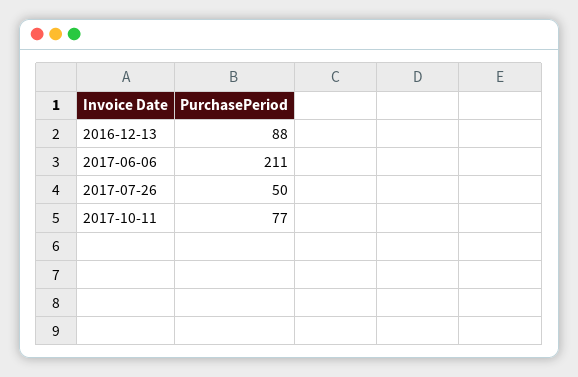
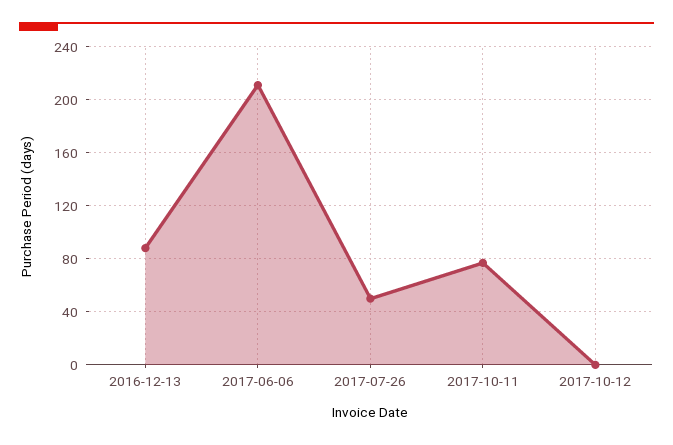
2017-10-12: none -> 0

